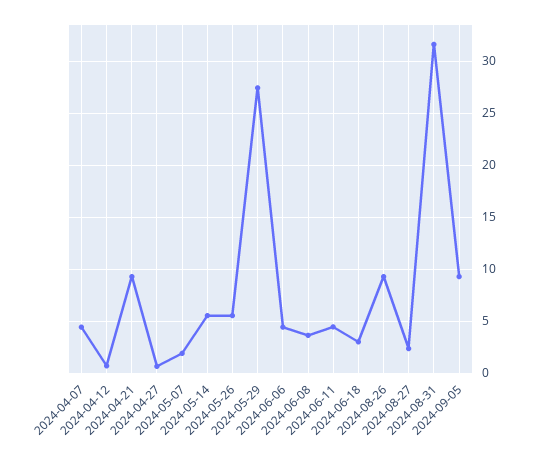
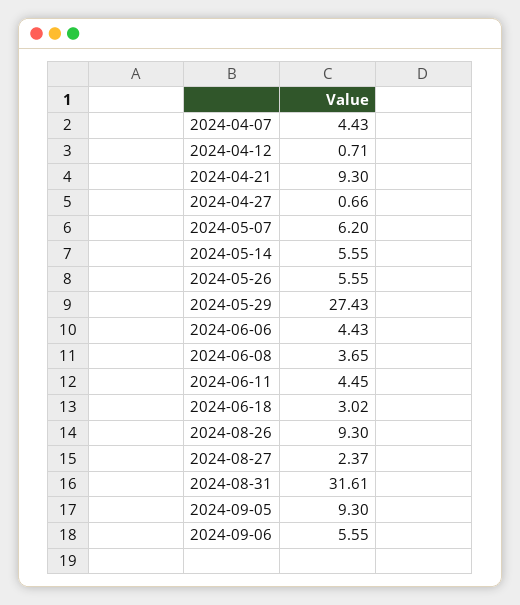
2024-05-07: 2 -> 6.2
2024-09-06: none -> 5.55

